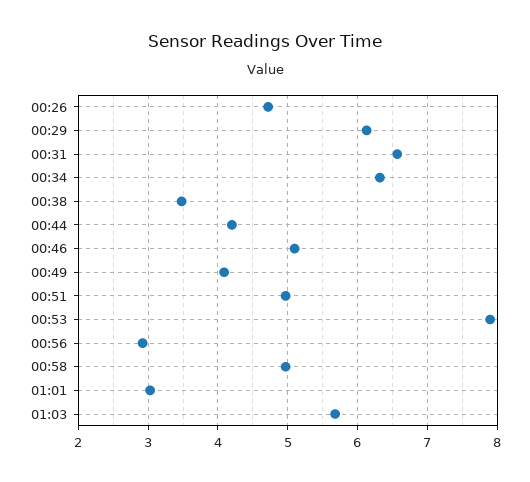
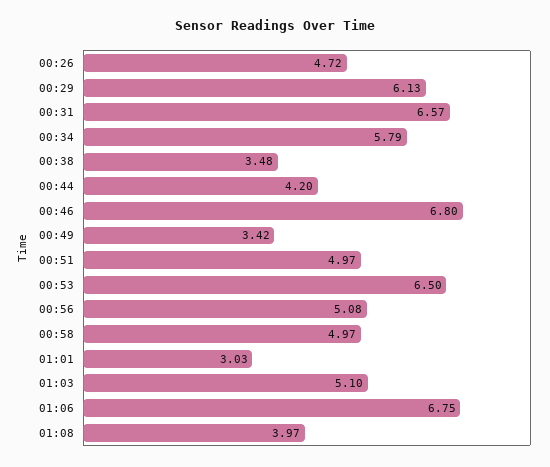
00:34: 6.3 -> 5.79
00:46: 5.1 -> 6.8
00:49: 4.1 -> 3.42
00:53: 7.9 -> 6.5
00:56: 2.9 -> 5.08
01:03: 5.7 -> 5.1
01:06: none -> 6.75
01:08: none -> 3.97

